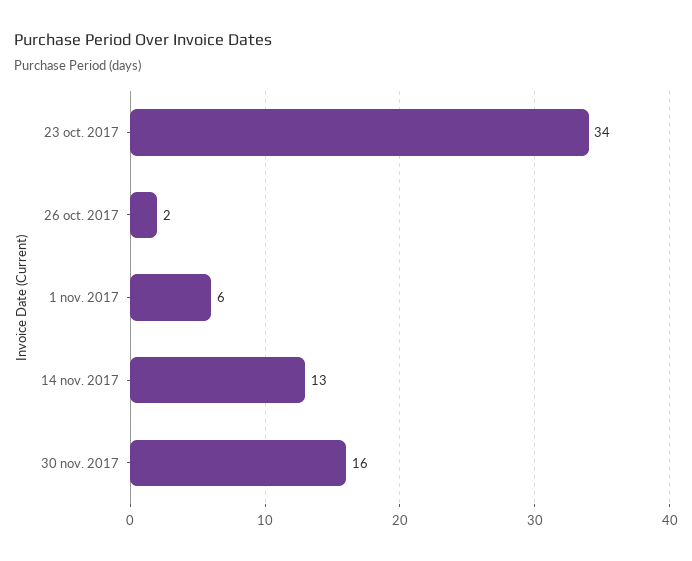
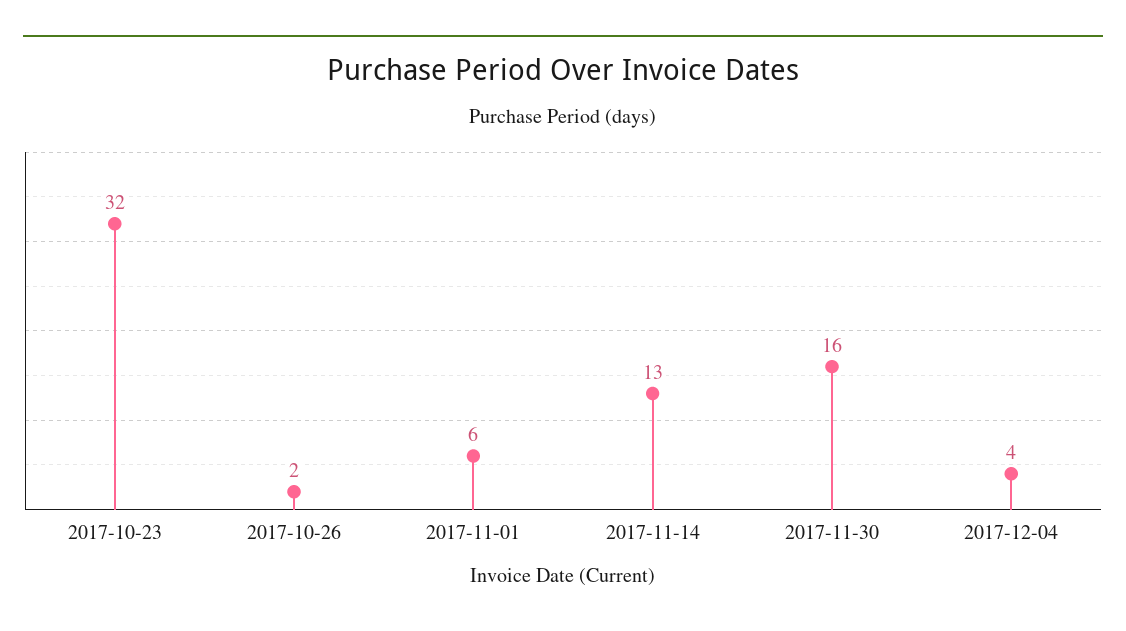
23 oct. 2017: 34 -> 32
2017-12-04: none -> 4

